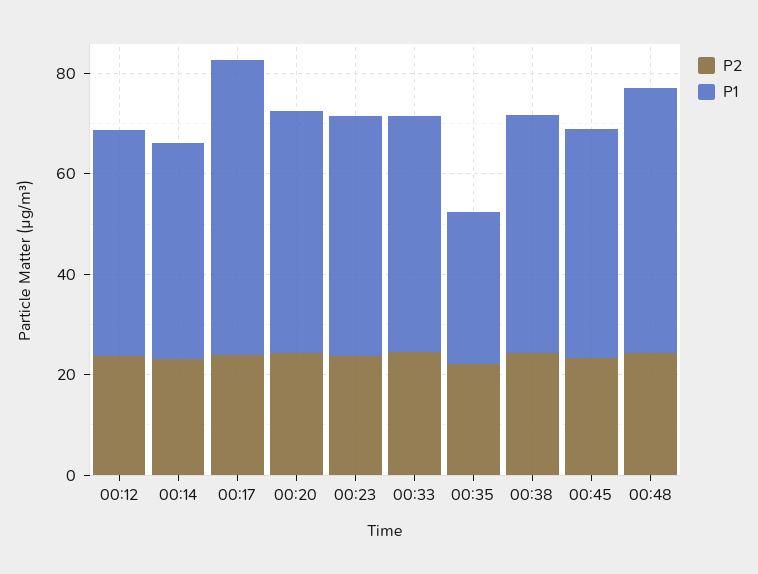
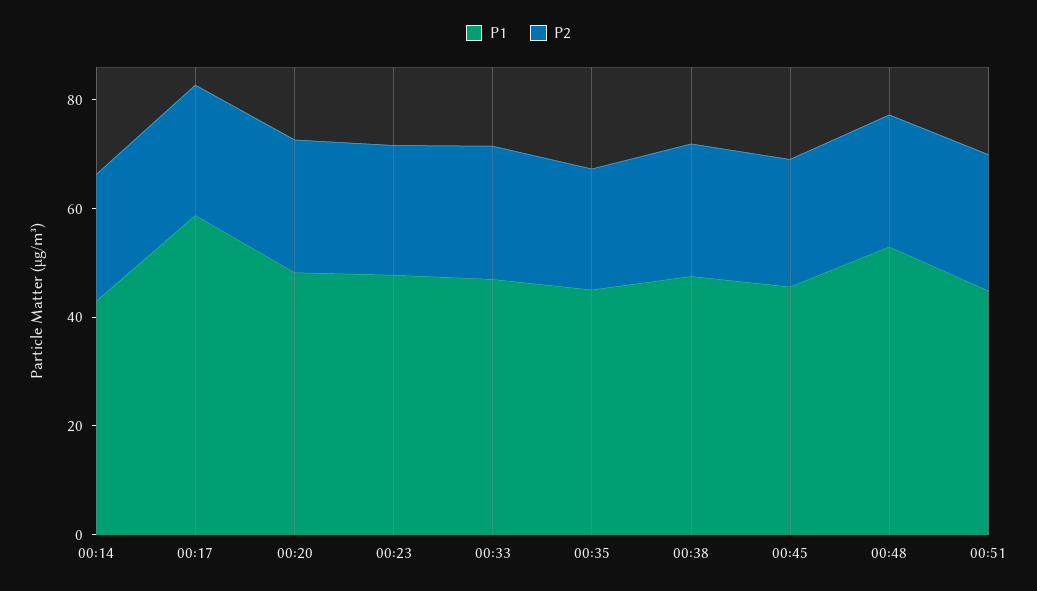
P2, 00:12: 25 -> none
P1, 00:12: 45 -> none
P1, 00:35: 30 -> 45
P1, 00:51: none -> 45
P2, 00:51: none -> 25

